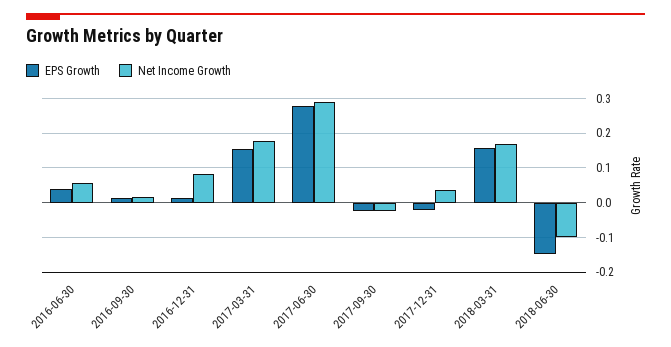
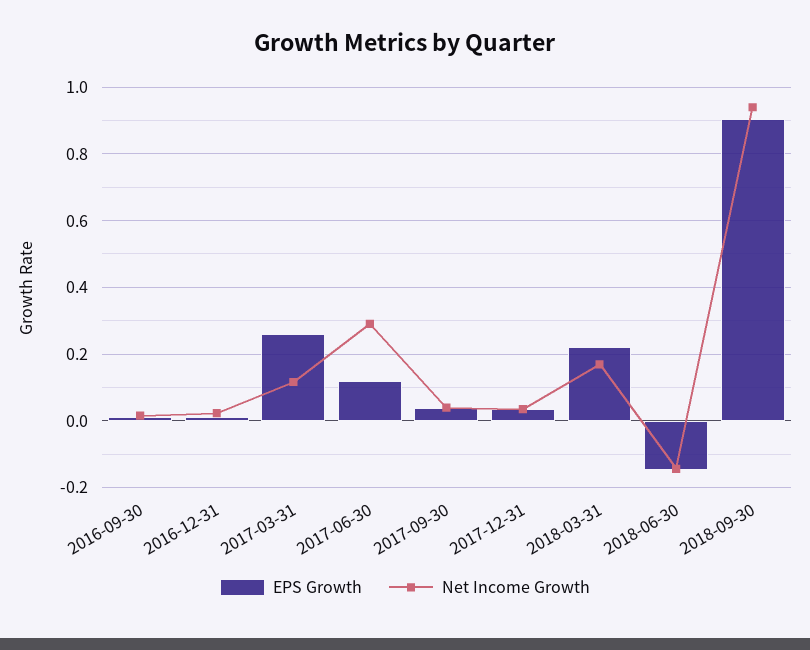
EPS Growth, 2016-06-30: 0.04 -> none
Net Income Growth, 2016-06-30: 0.06 -> none
Net Income Growth, 2016-12-31: 0.08 -> 0.02
EPS Growth, 2017-03-31: 0.16 -> 0.26
Net Income Growth, 2017-03-31: 0.18 -> 0.12
EPS Growth, 2017-06-30: 0.28 -> 0.12
EPS Growth, 2017-09-30: -0.02 -> 0.04
Net Income Growth, 2017-09-30: -0.02 -> 0.04
EPS Growth, 2017-12-31: -0.02 -> 0.04
EPS Growth, 2018-03-31: 0.16 -> 0.22
Net Income Growth, 2018-06-30: -0.1 -> -0.14
EPS Growth, 2018-09-30: none -> 0.9
Net Income Growth, 2018-09-30: none -> 0.94

